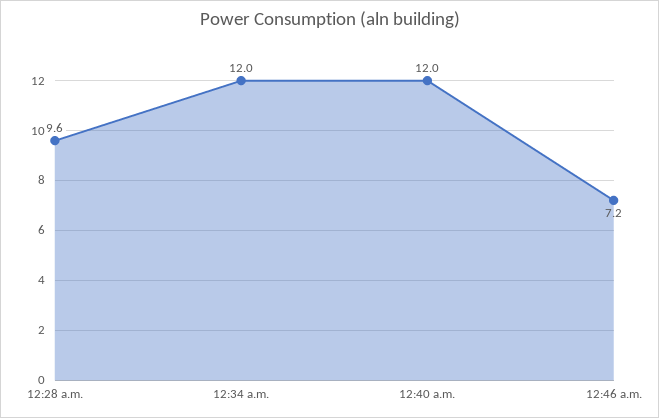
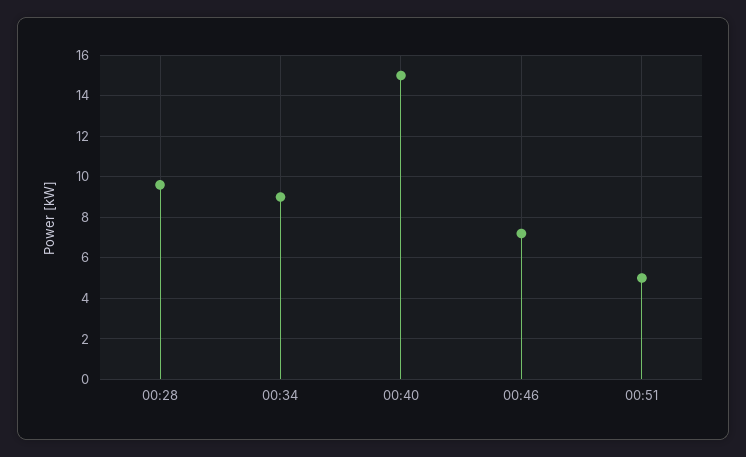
12:34 a.m.: 12 -> 9
12:40 a.m.: 12 -> 15
00:51: none -> 5

